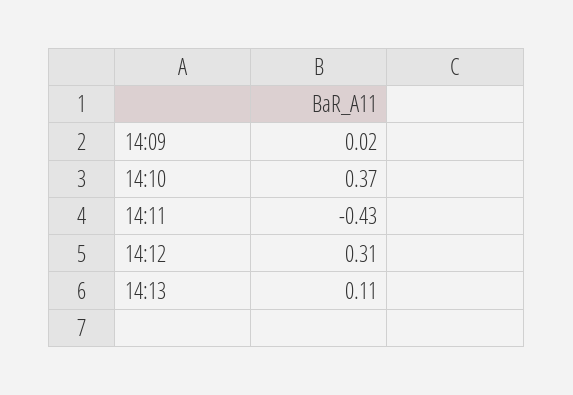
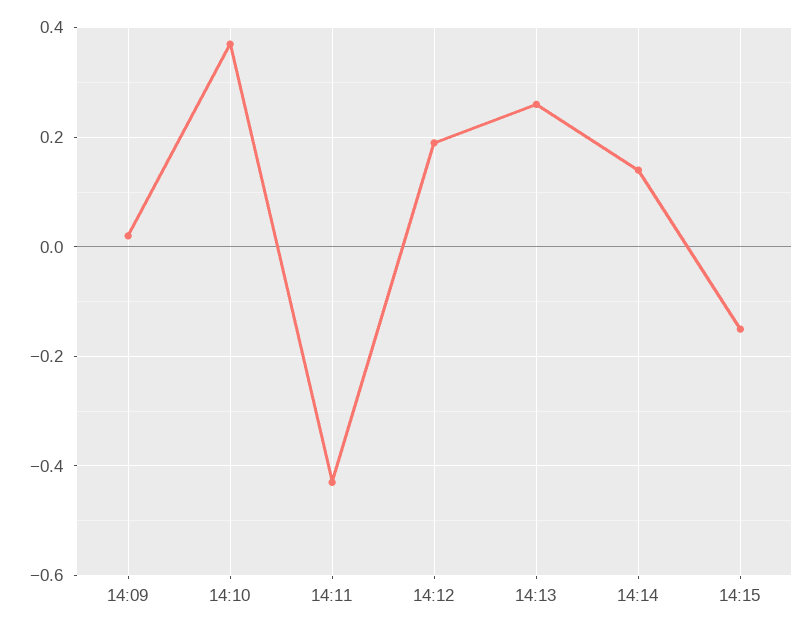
14:12: 0.31 -> 0.2
14:13: 0.11 -> 0.25
14:14: none -> 0.15
14:15: none -> -0.15

